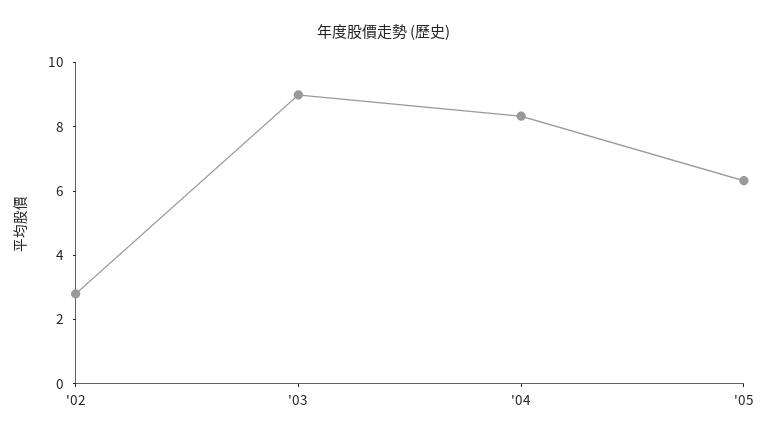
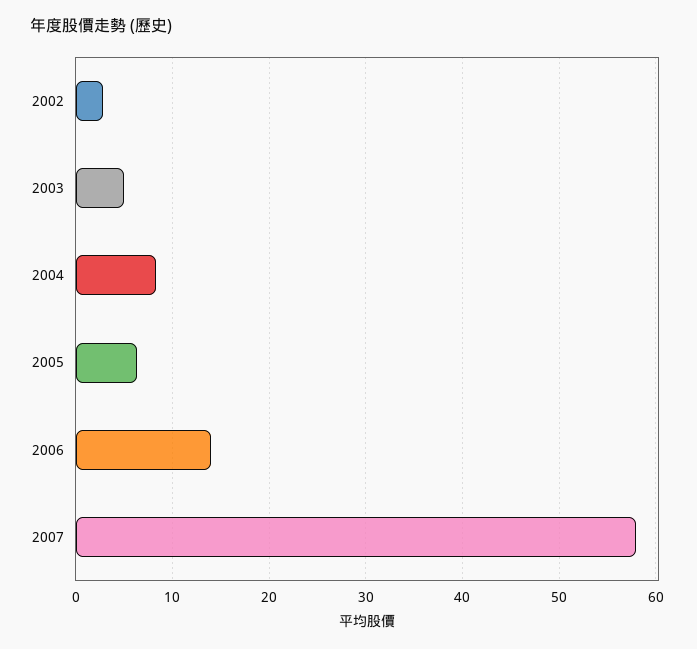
'03: 9 -> 5
2006: none -> 14
2007: none -> 58

